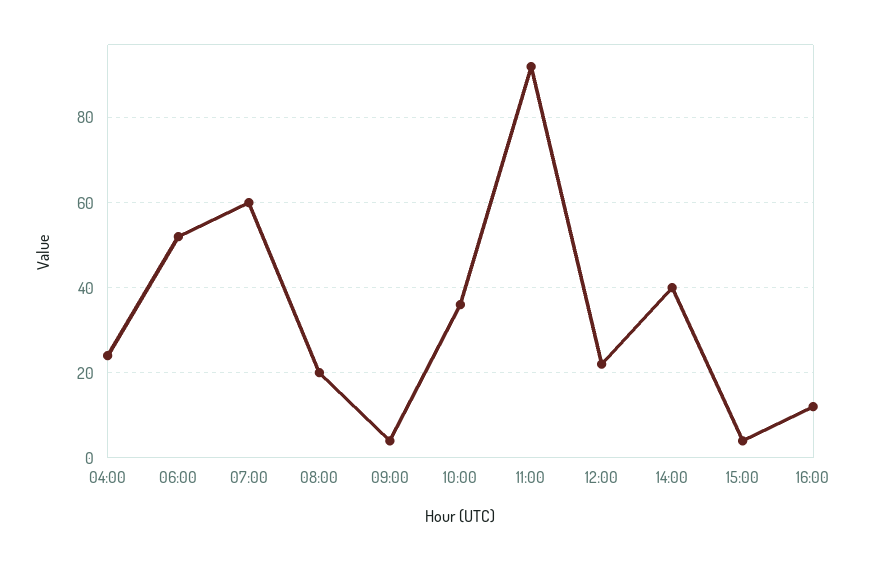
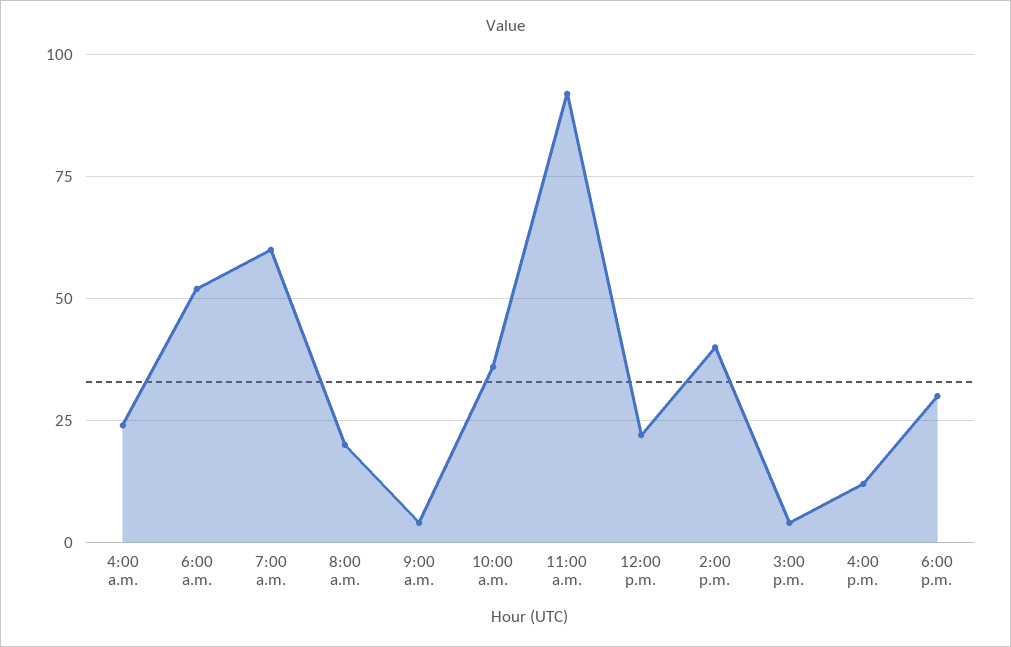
6:00 p.m.: none -> 30

